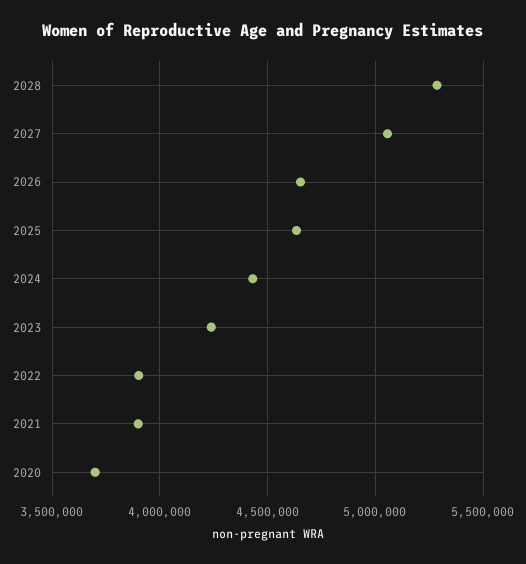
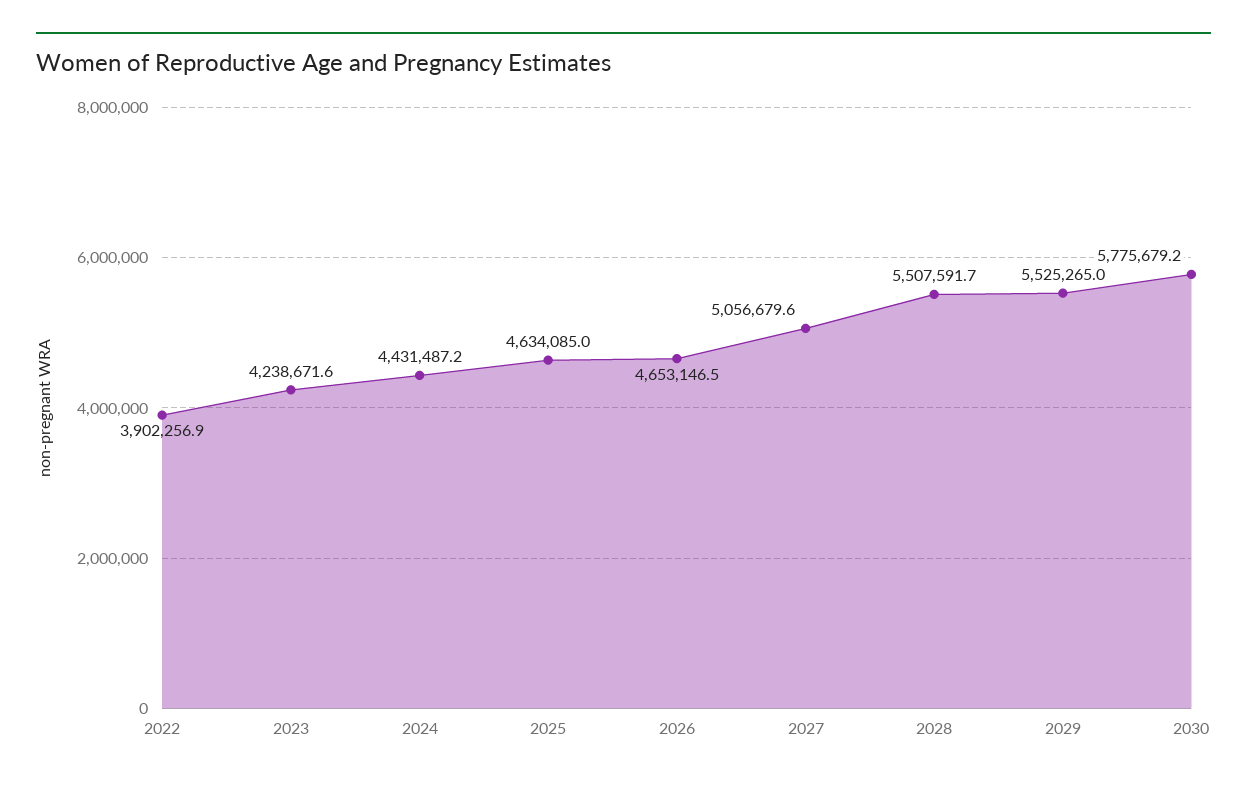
2028: 5300000 -> 5507591.7
2021: 3900000 -> none
2020: 3700000 -> none
2029: none -> 5525265
2030: none -> 5775679.2

